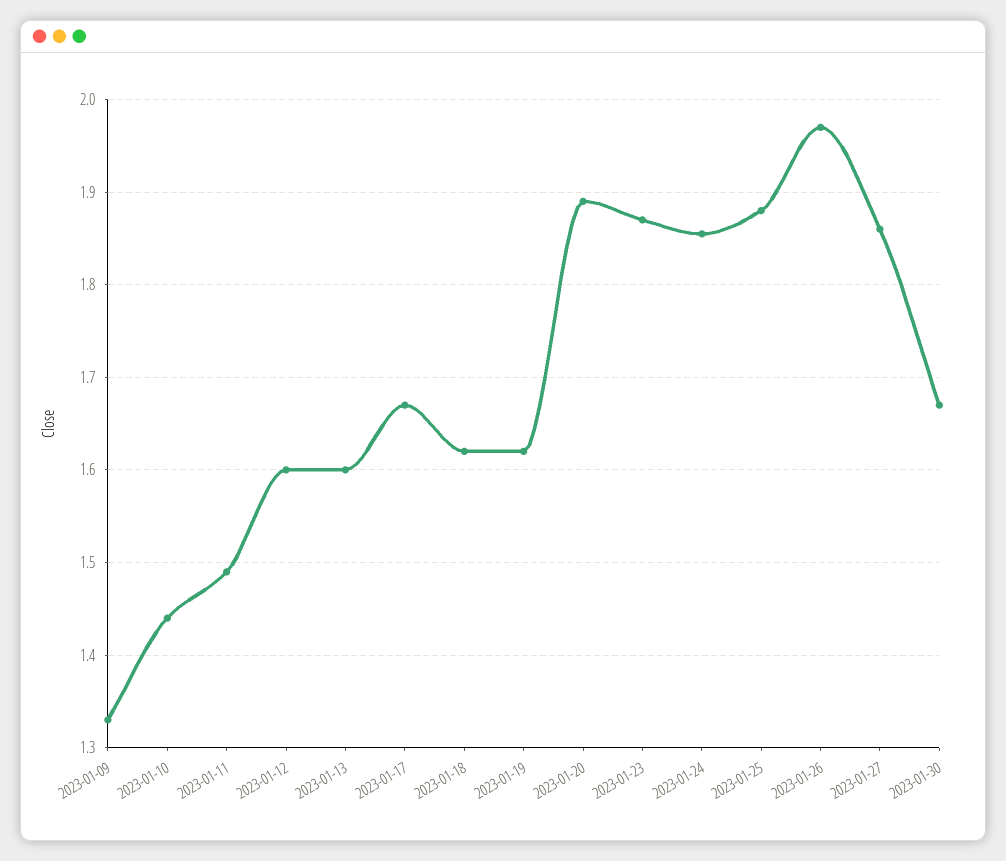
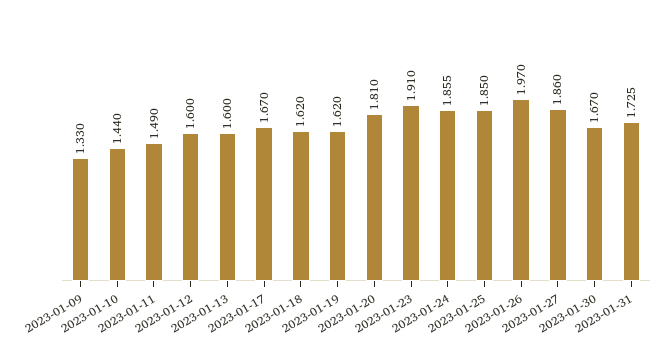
2023-01-20: 1.89 -> 1.81
2023-01-23: 1.87 -> 1.91
2023-01-25: 1.88 -> 1.85
2023-01-31: none -> 1.725

